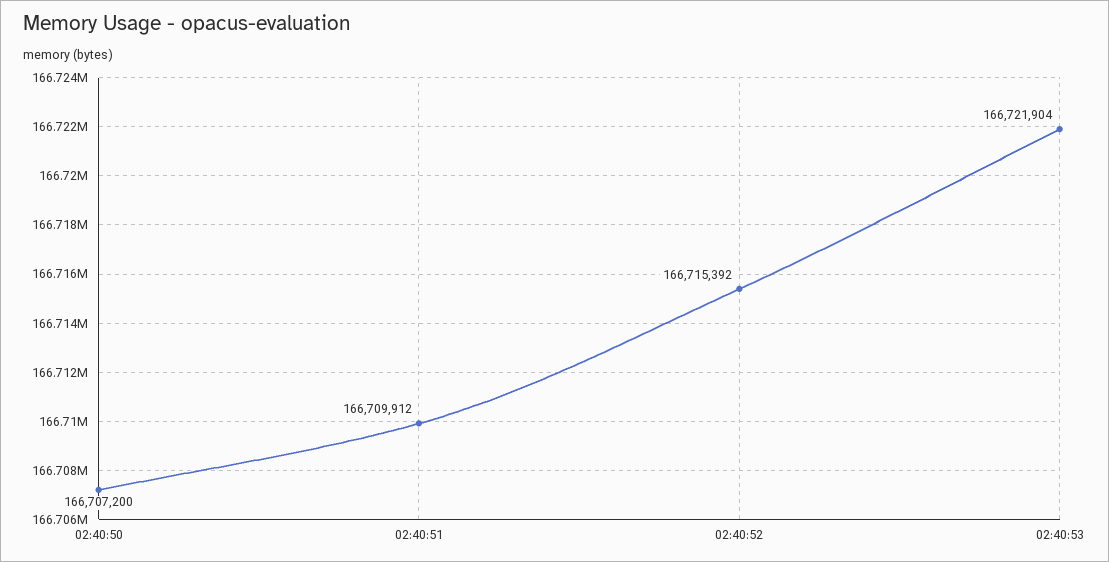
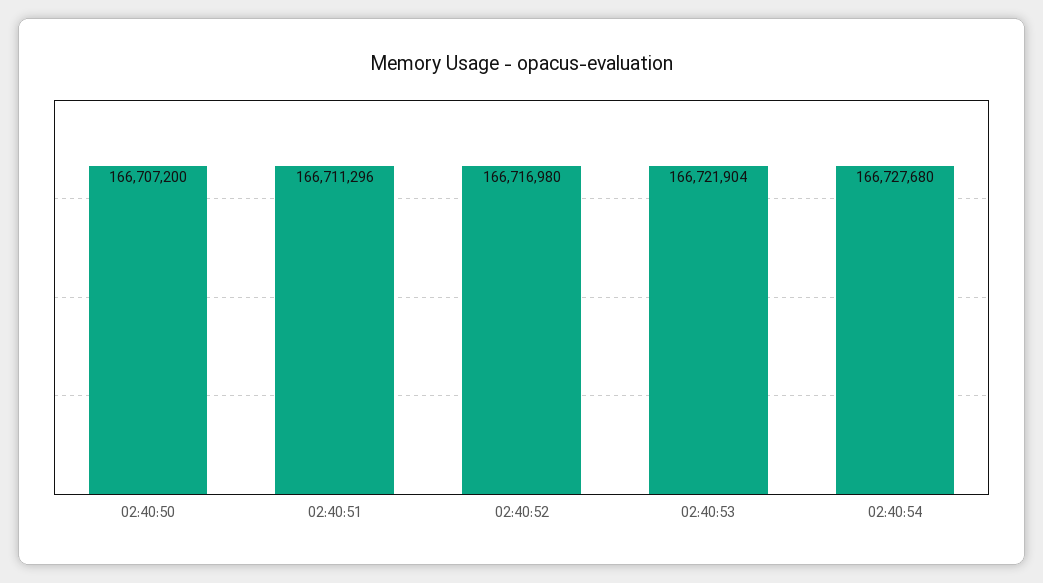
02:40:51: 166709912 -> 166711296
02:40:52: 166715392 -> 166716980
02:40:54: none -> 166727680

